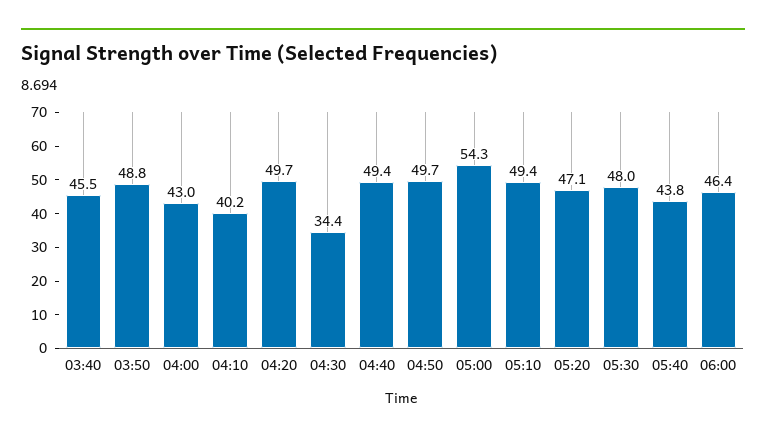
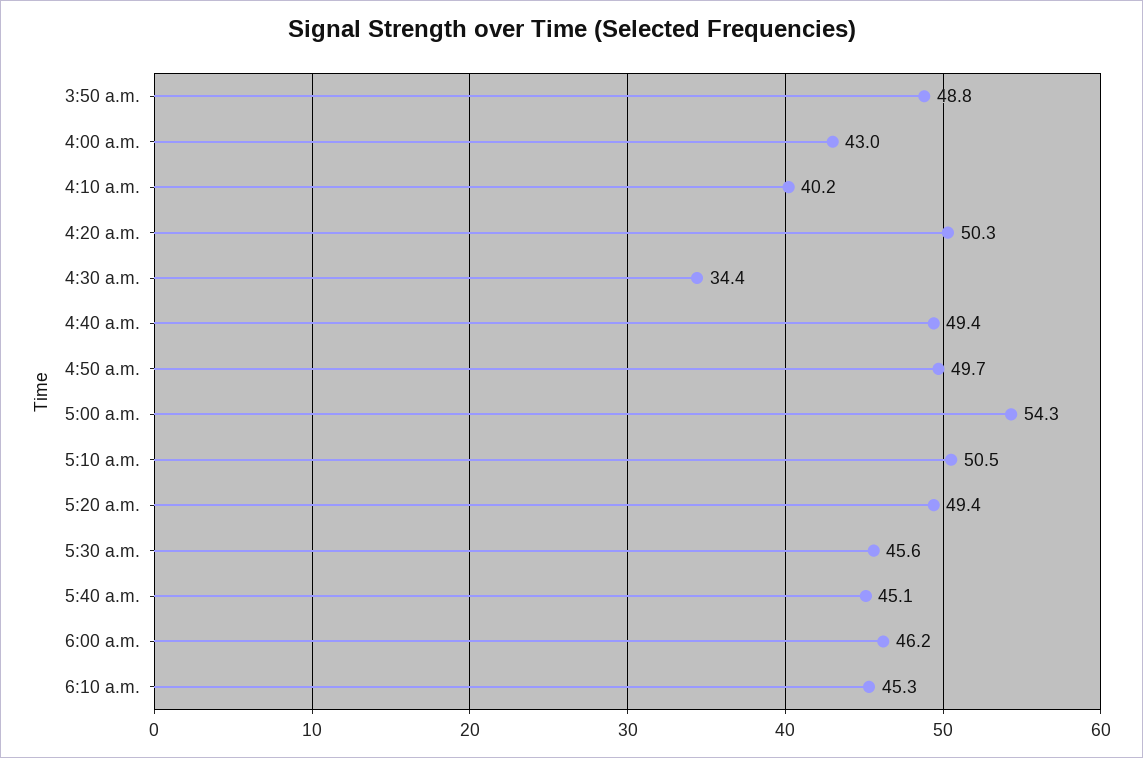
03:40: 45.5 -> none
04:20: 49.7 -> 50.3
05:10: 49.4 -> 50.5
05:20: 47.1 -> 49.4
05:30: 48 -> 45.6
05:40: 43.8 -> 45.1
06:00: 46.4 -> 46.2
6:10 a.m.: none -> 45.3

